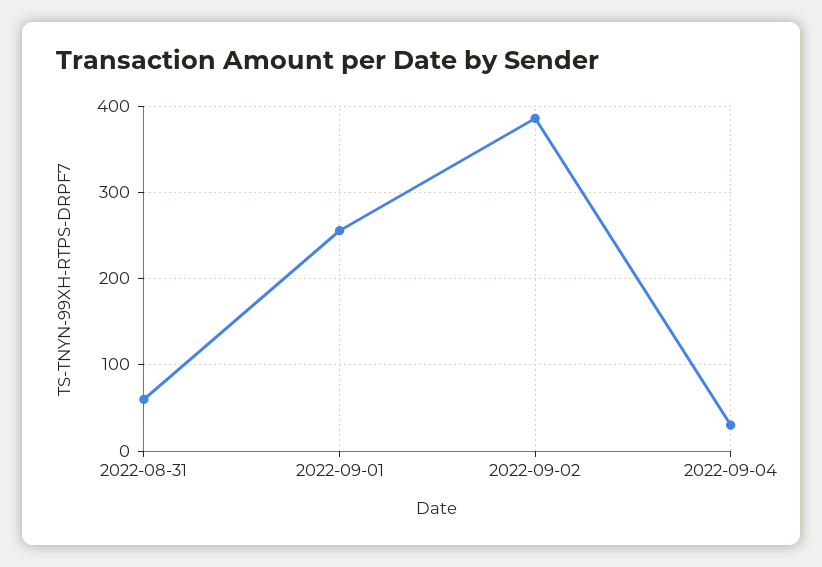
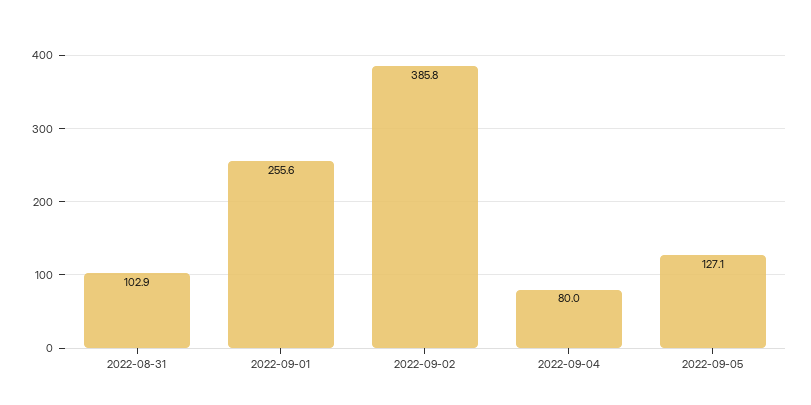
2022-08-31: 60 -> 102.9
2022-09-04: 30 -> 80
2022-09-05: none -> 127.1

